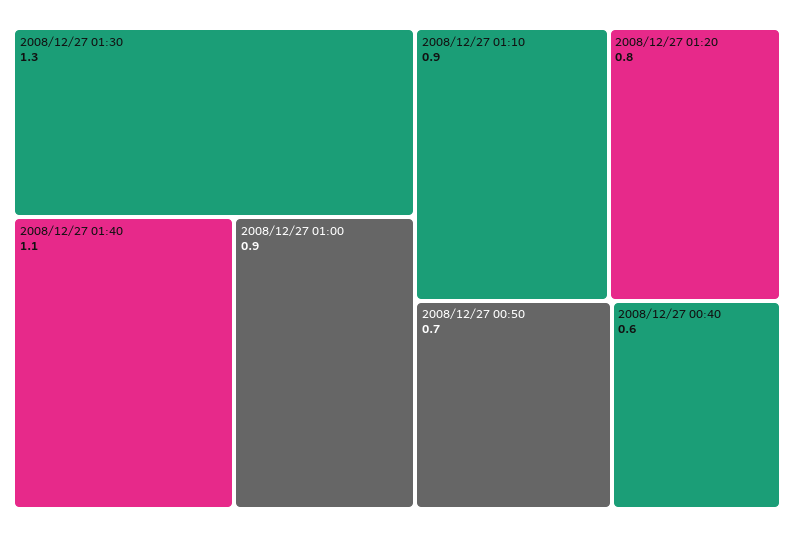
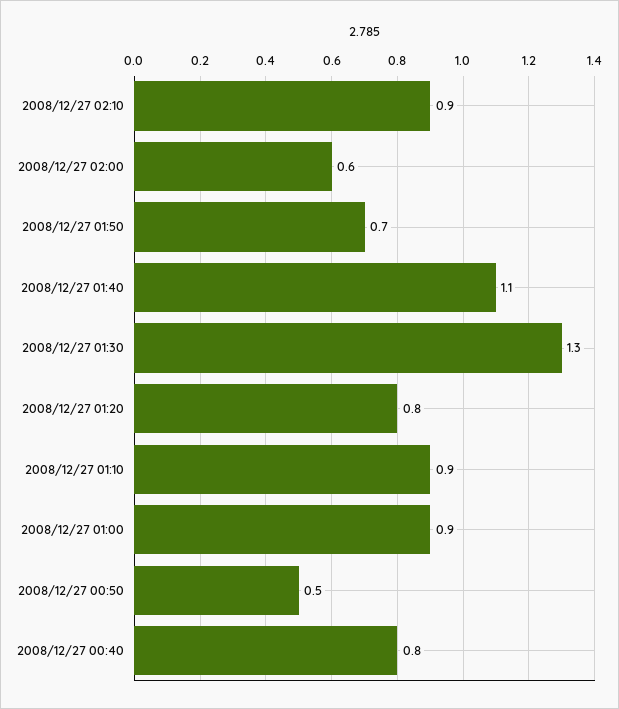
2008/12/27 00:50: 0.7 -> 0.5
2008/12/27 00:40: 0.6 -> 0.8
2008/12/27 02:10: none -> 0.9
2008/12/27 02:00: none -> 0.6
2008/12/27 01:50: none -> 0.7

